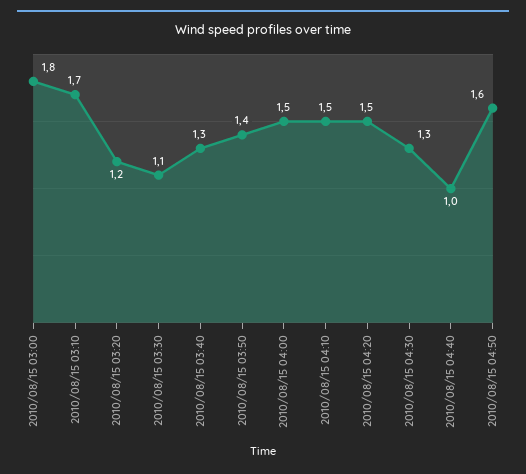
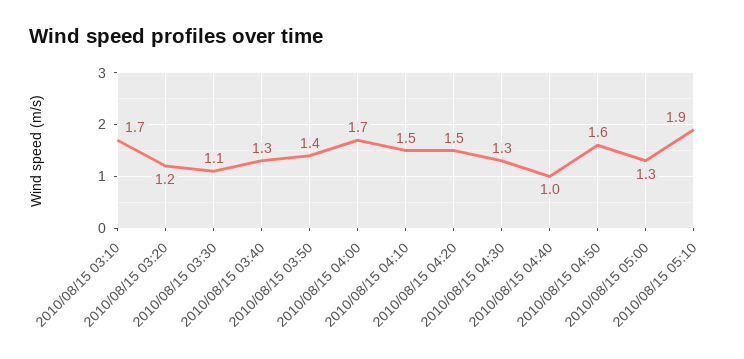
2010/08/15 03:00: 1.8 -> none
2010/08/15 04:00: 1.5 -> 1.7
2010/08/15 05:00: none -> 1.3
2010/08/15 05:10: none -> 1.9

